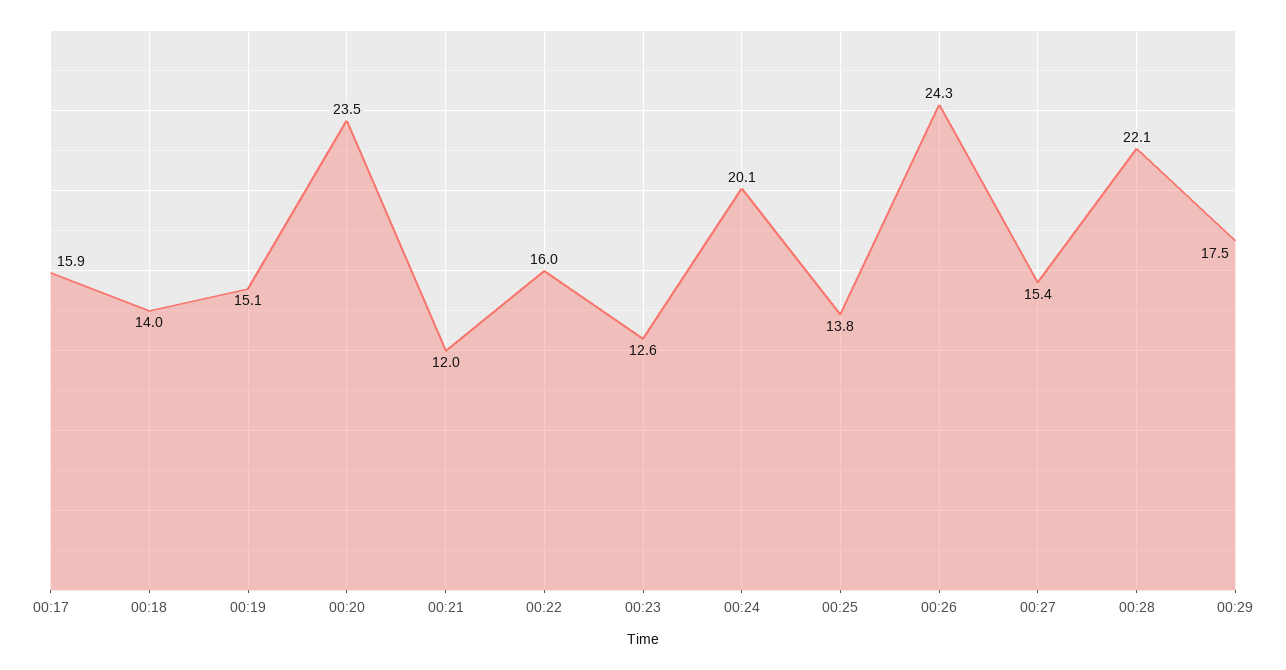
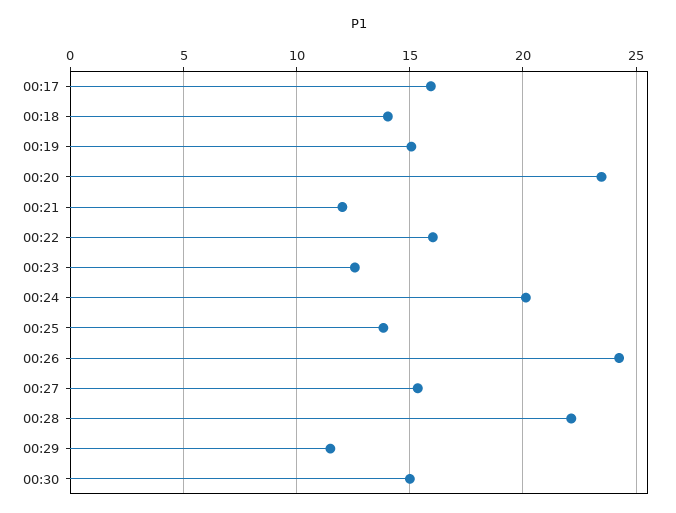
00:29: 17.5 -> 11.5
00:30: none -> 15

